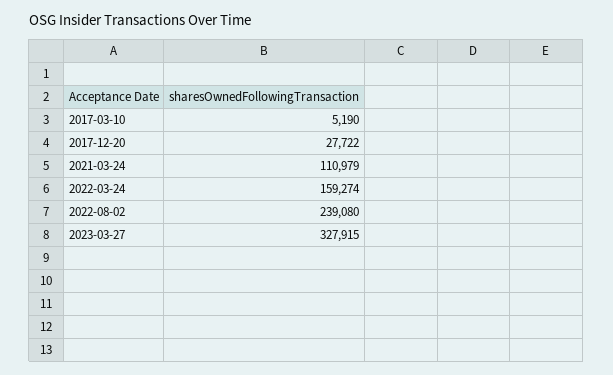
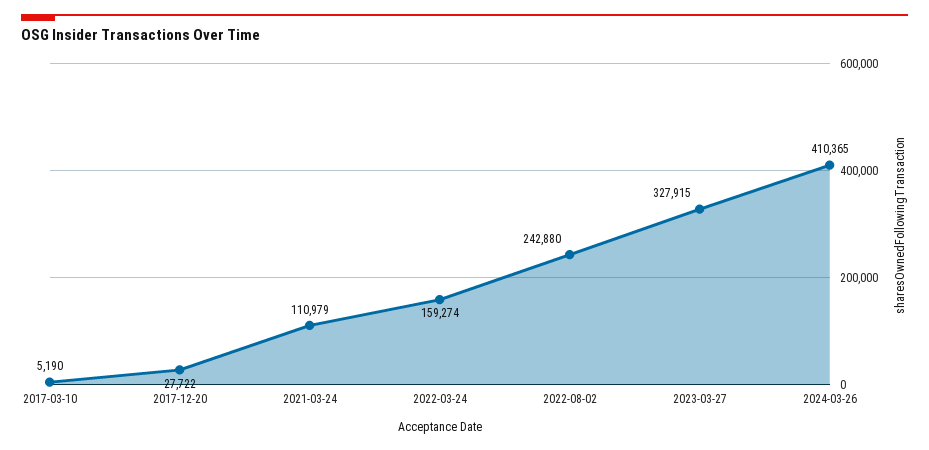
2022-08-02: 239080 -> 242880
2024-03-26: none -> 410365

